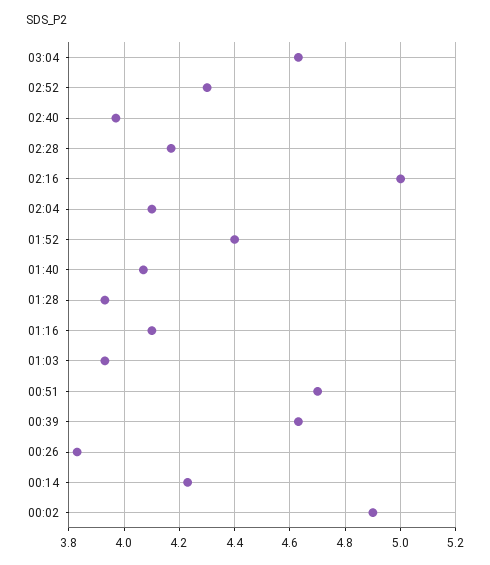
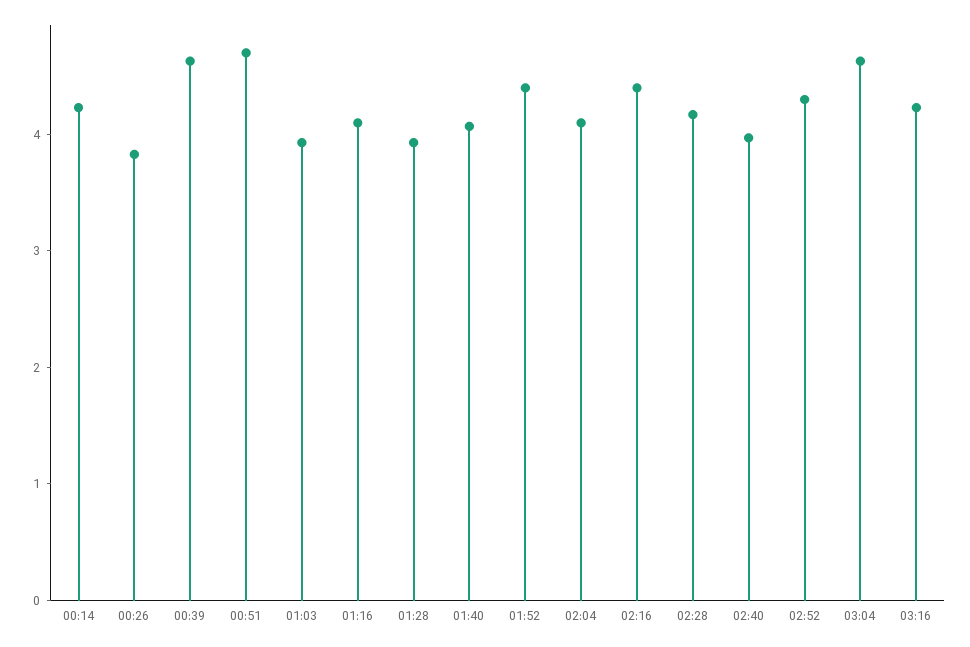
02:16: 5 -> 4.4
00:02: 4.9 -> none
03:16: none -> 4.2

